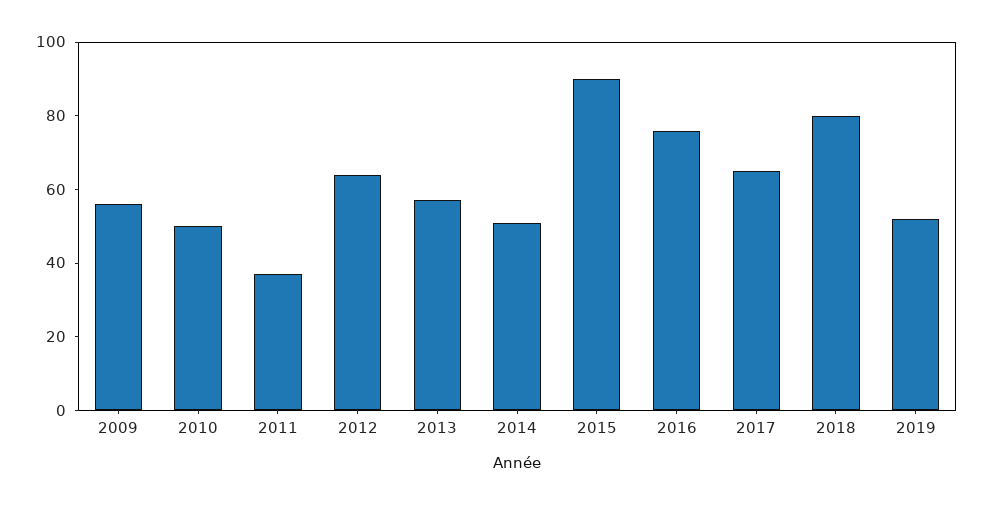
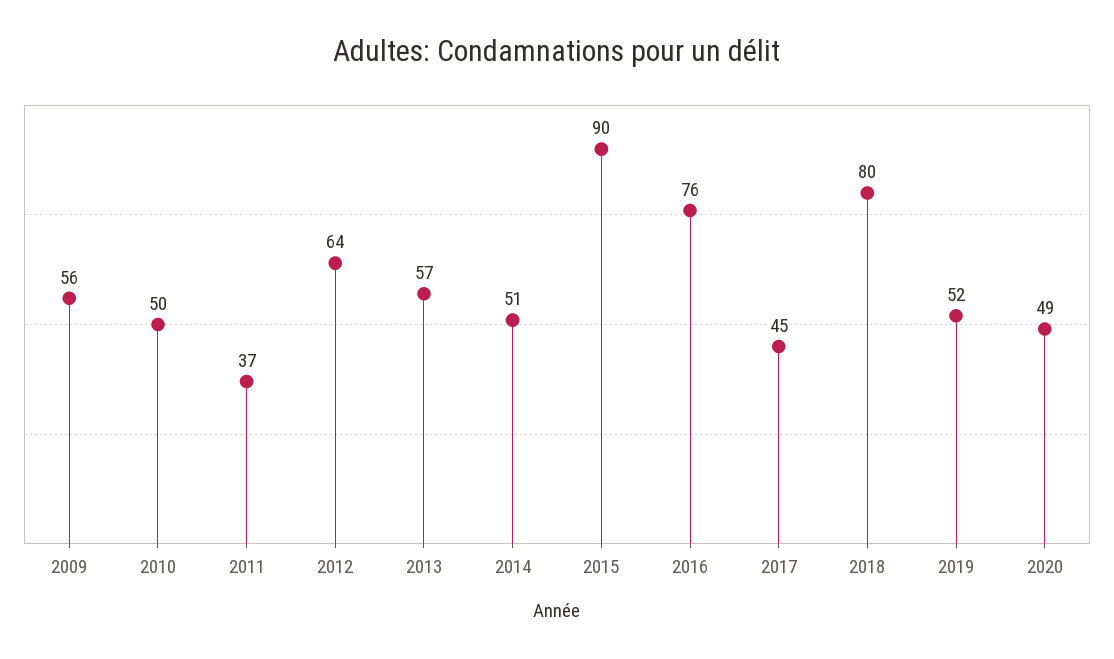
2017: 65 -> 45
2020: none -> 49

